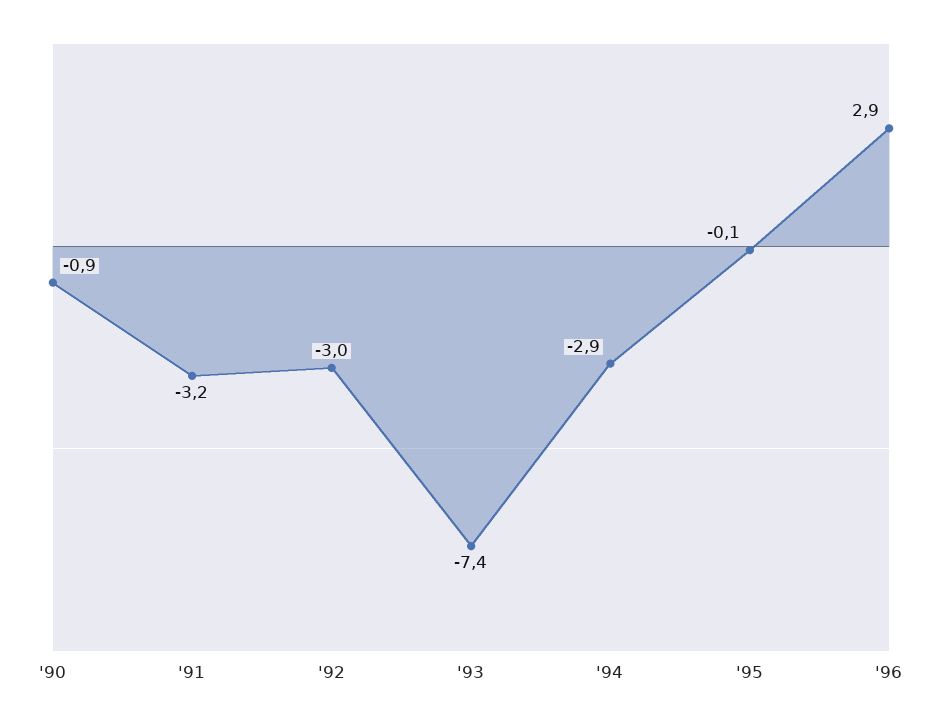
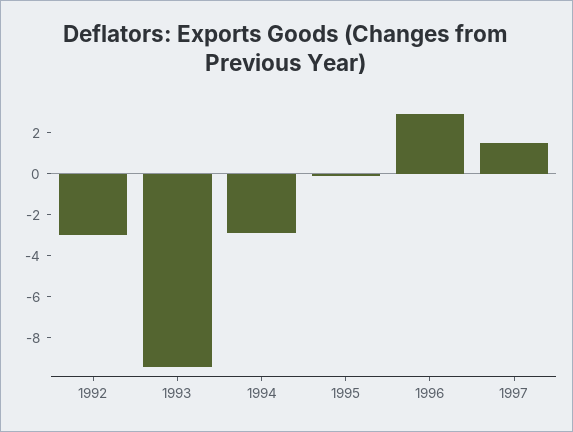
'90: -0.9 -> none
'91: -3.2 -> none
'93: -7.4 -> -9.5
1997: none -> 1.5

